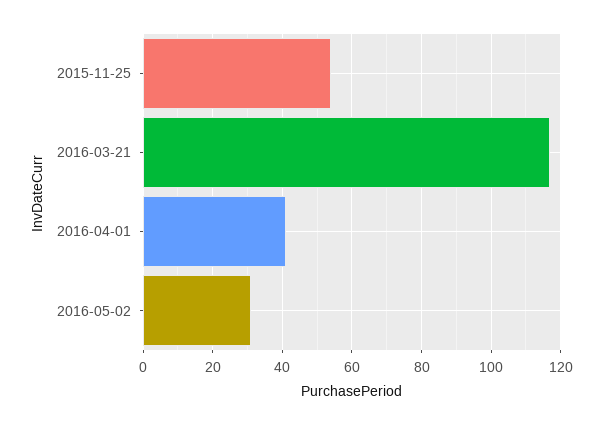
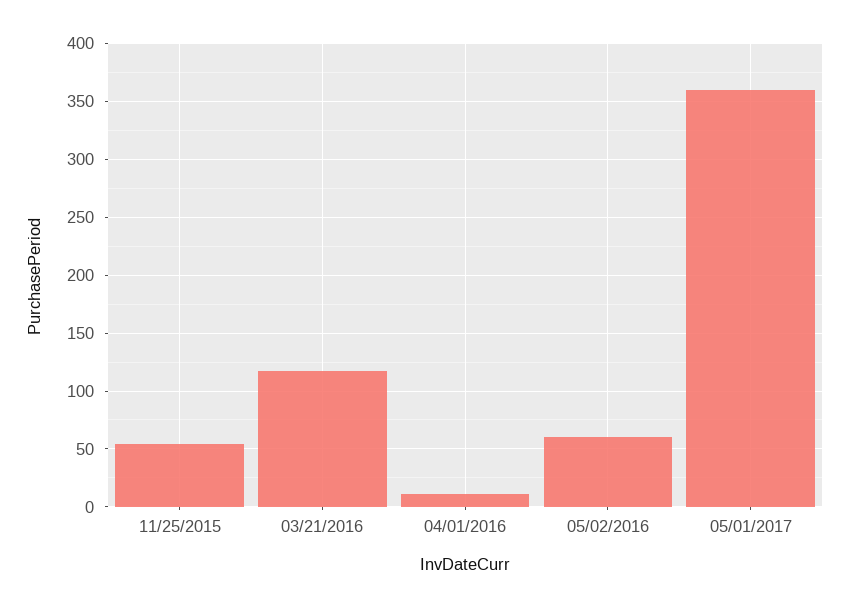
2016-04-01: 40 -> 10
2016-05-02: 30 -> 60
05/01/2017: none -> 360

